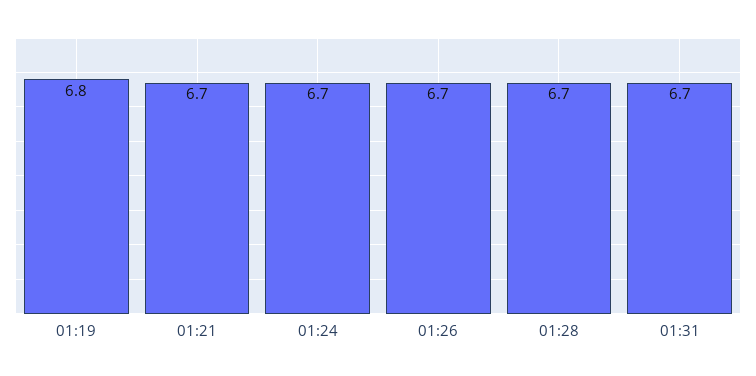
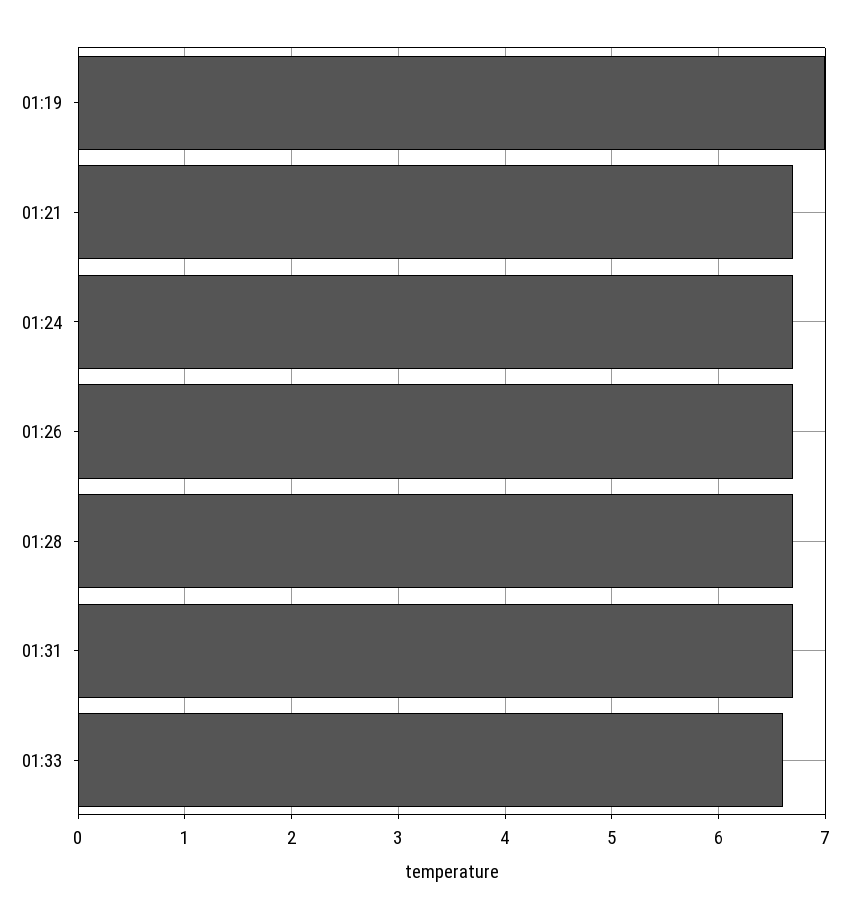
01:19: 6.8 -> 7
01:33: none -> 6.6

